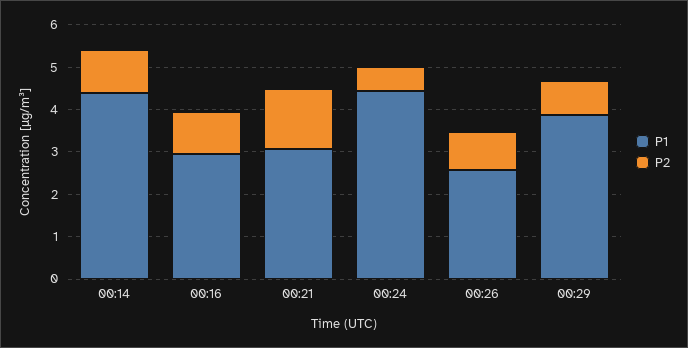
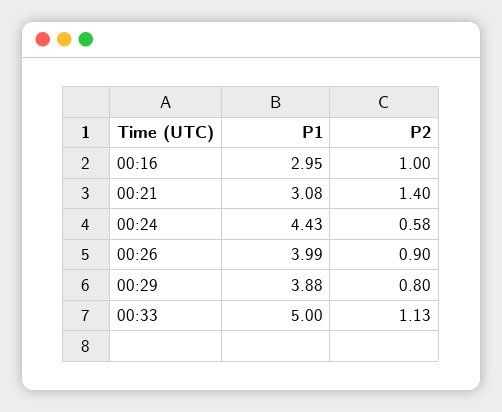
P1, 00:14: 4.4 -> none
P2, 00:14: 1 -> none
P1, 00:26: 2.6 -> 3.99
P1, 00:33: none -> 5
P2, 00:33: none -> 1.13

